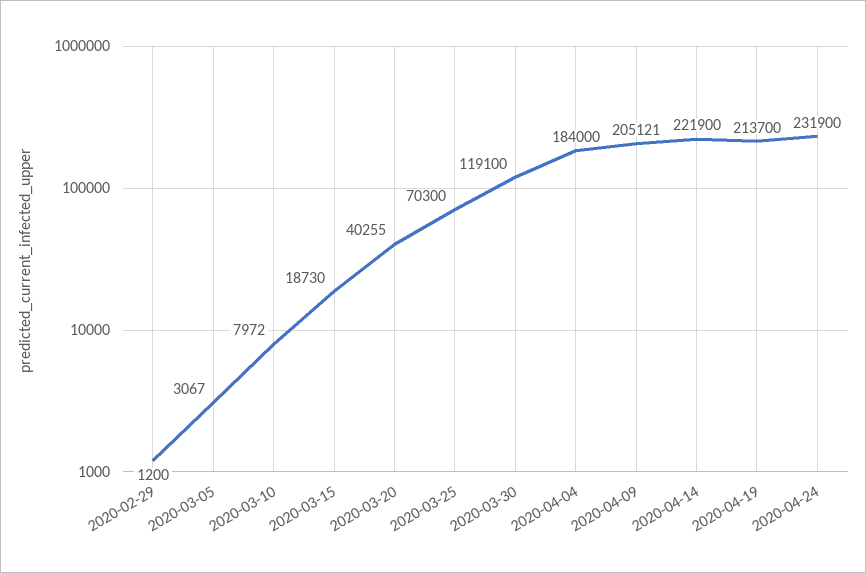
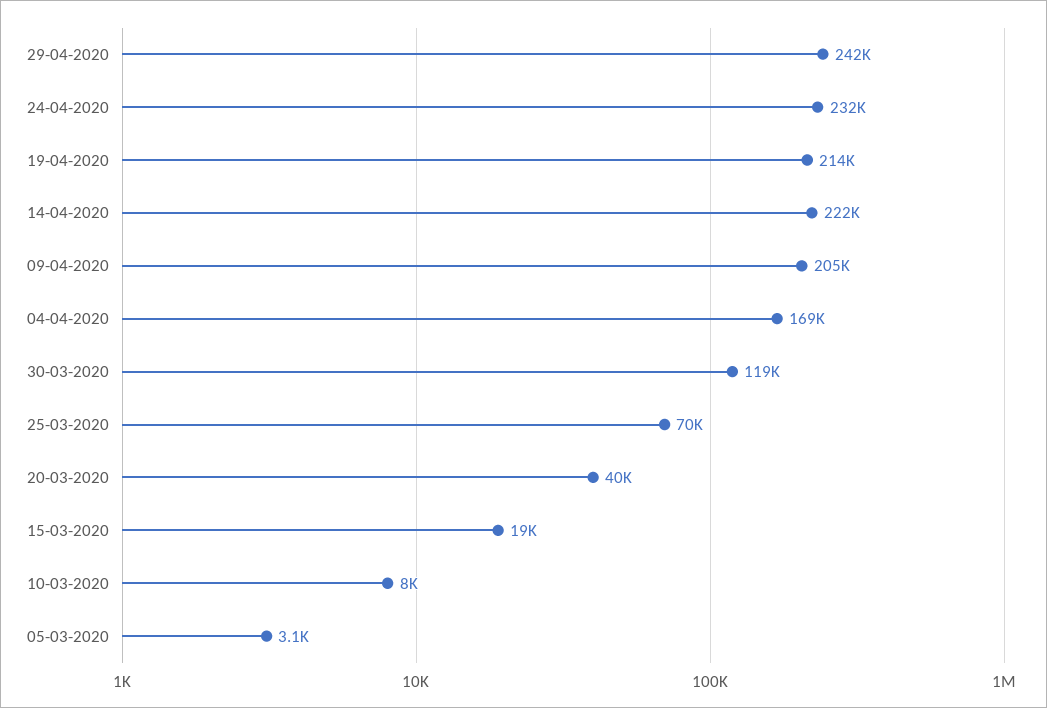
2020-02-29: 1200 -> none
2020-04-04: 184000 -> 169000
29-04-2020: none -> 242000

